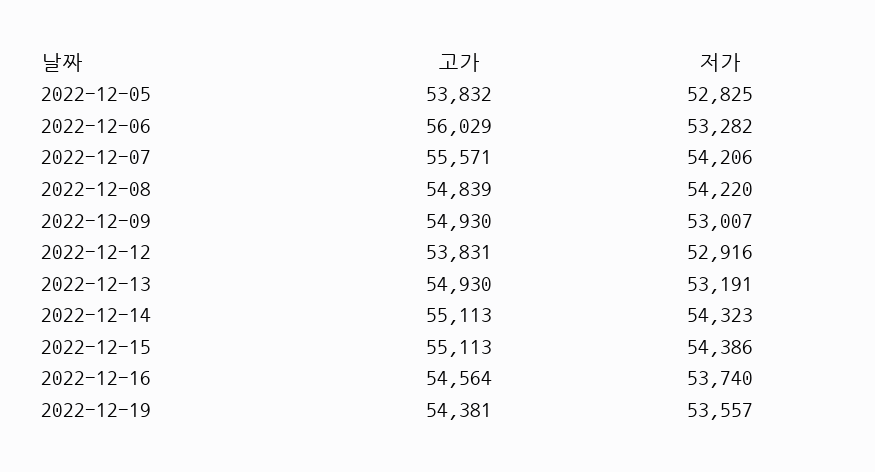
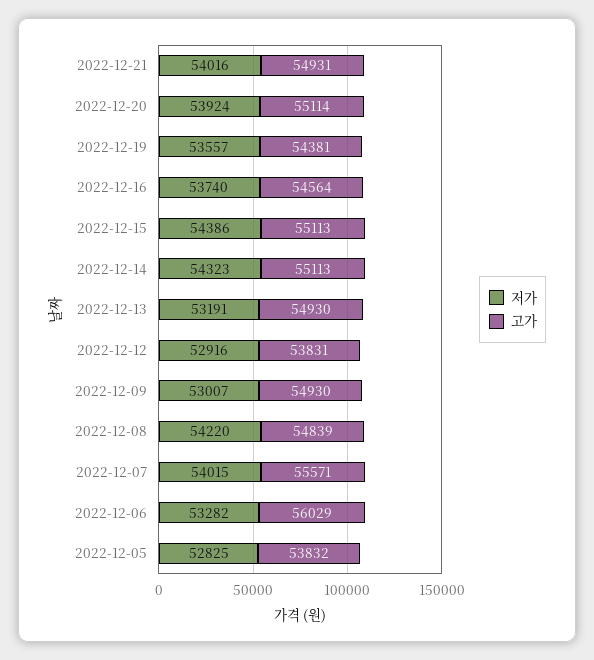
저가, 2022-12-07: 54206 -> 54015
저가, 2022-12-21: none -> 54016
고가, 2022-12-21: none -> 54931
저가, 2022-12-20: none -> 53924
고가, 2022-12-20: none -> 55114

